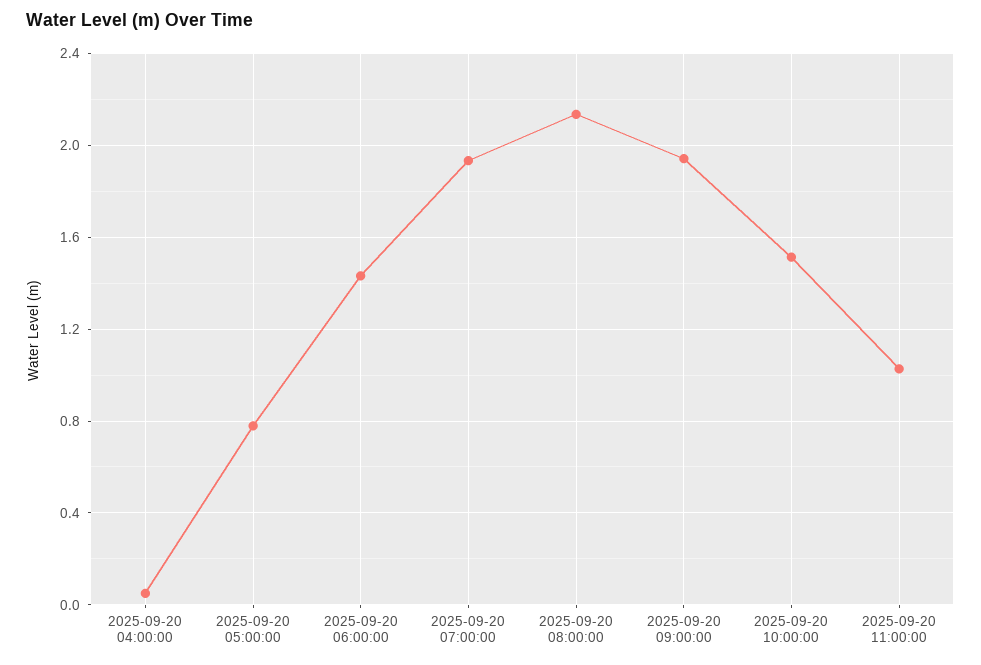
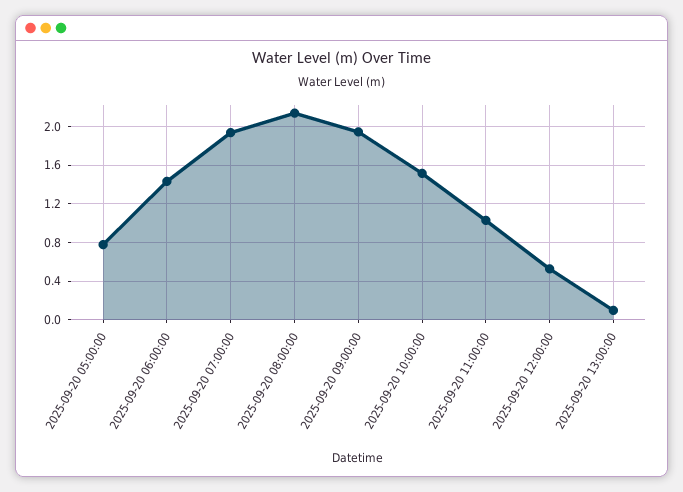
2025-09-20 04:00:00: 0.05 -> none
2025-09-20 12:00:00: none -> 0.5
2025-09-20 13:00:00: none -> 0.1

